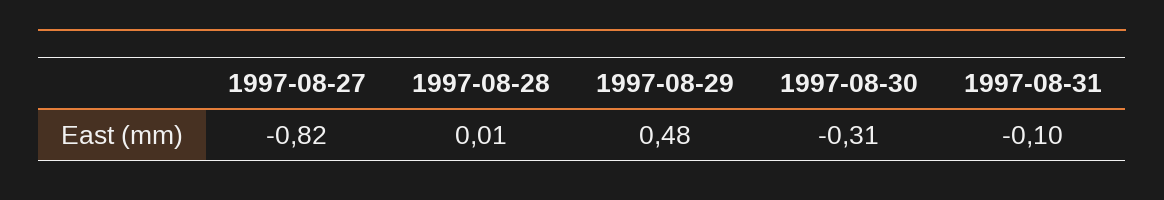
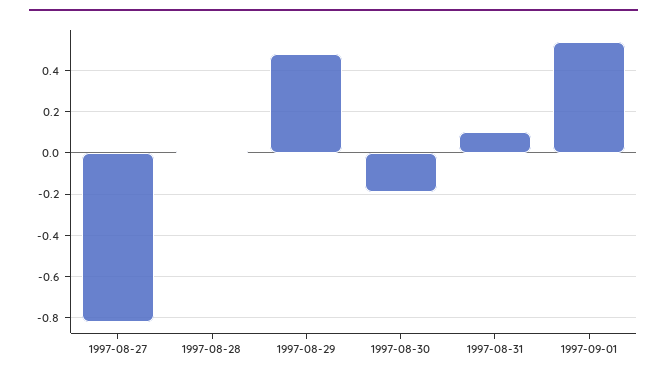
1997-08-30: -0.31 -> -0.2
1997-08-31: -0.1 -> 0.1
1997-09-01: none -> 0.55

